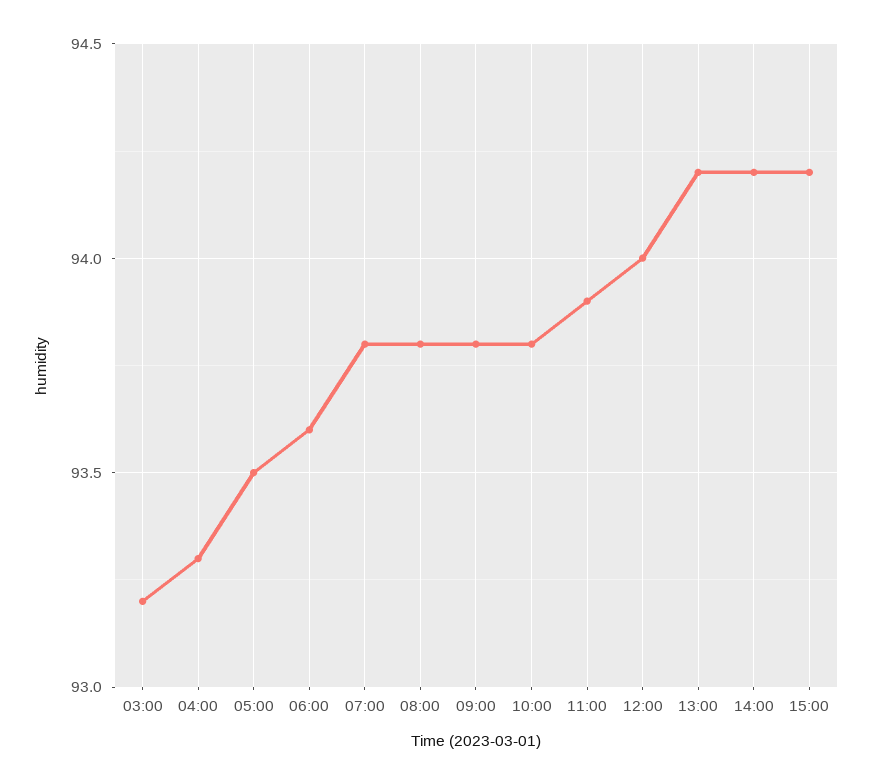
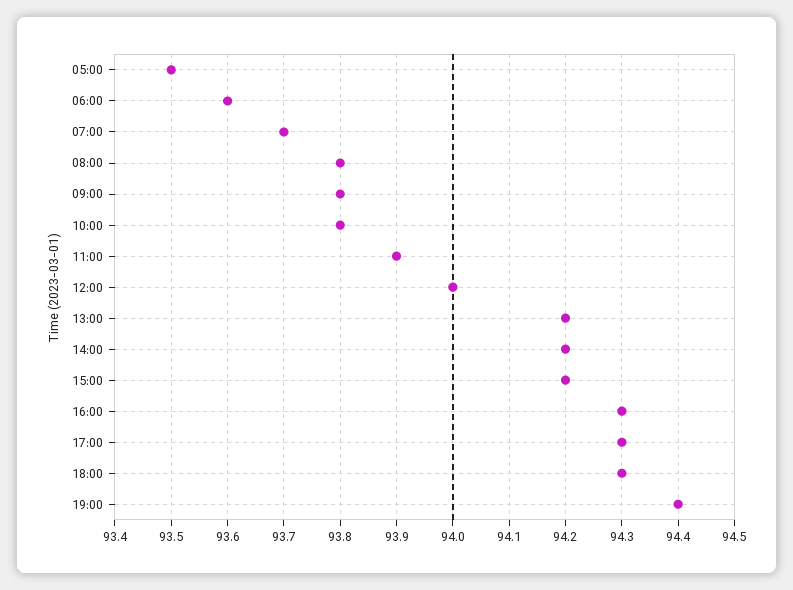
03:00: 93.2 -> none
04:00: 93.3 -> none
07:00: 93.8 -> 93.7
16:00: none -> 94.3
17:00: none -> 94.3
18:00: none -> 94.3
19:00: none -> 94.4

